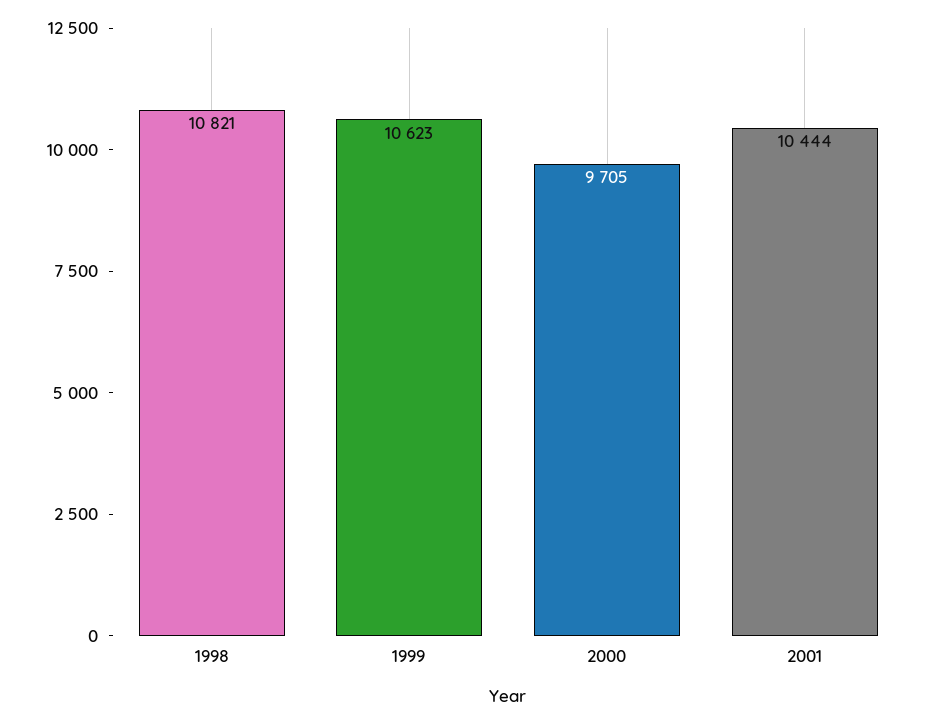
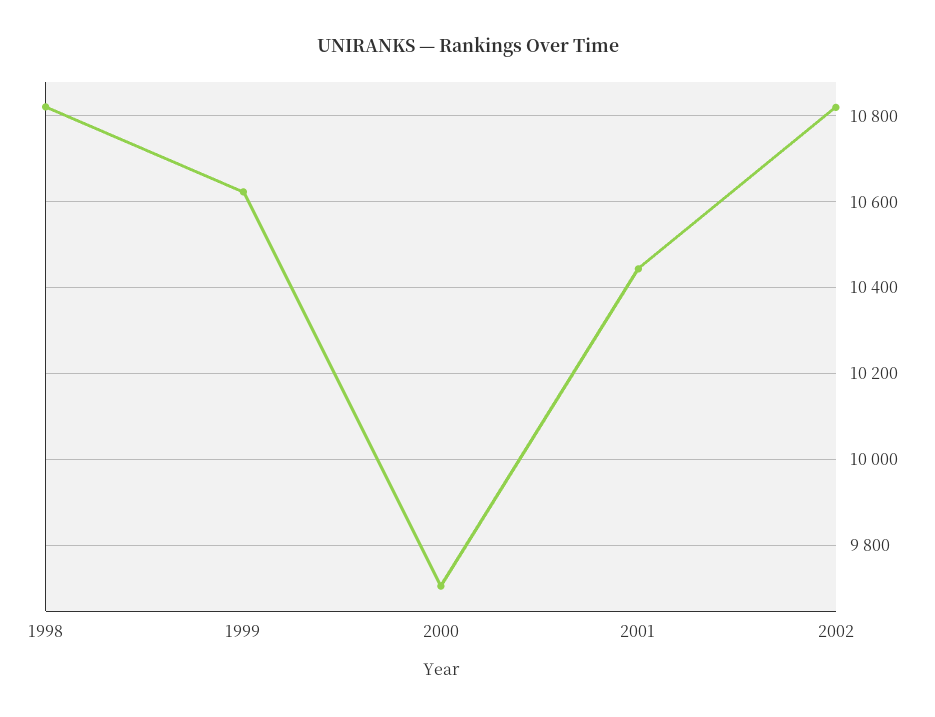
2002: none -> 10820

